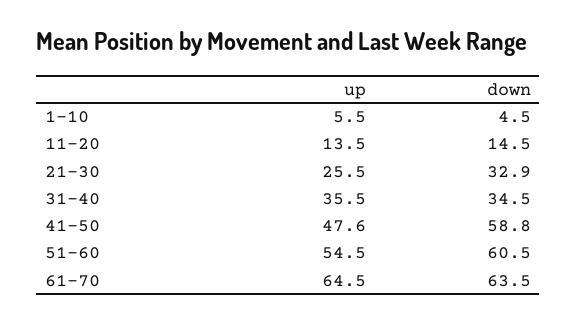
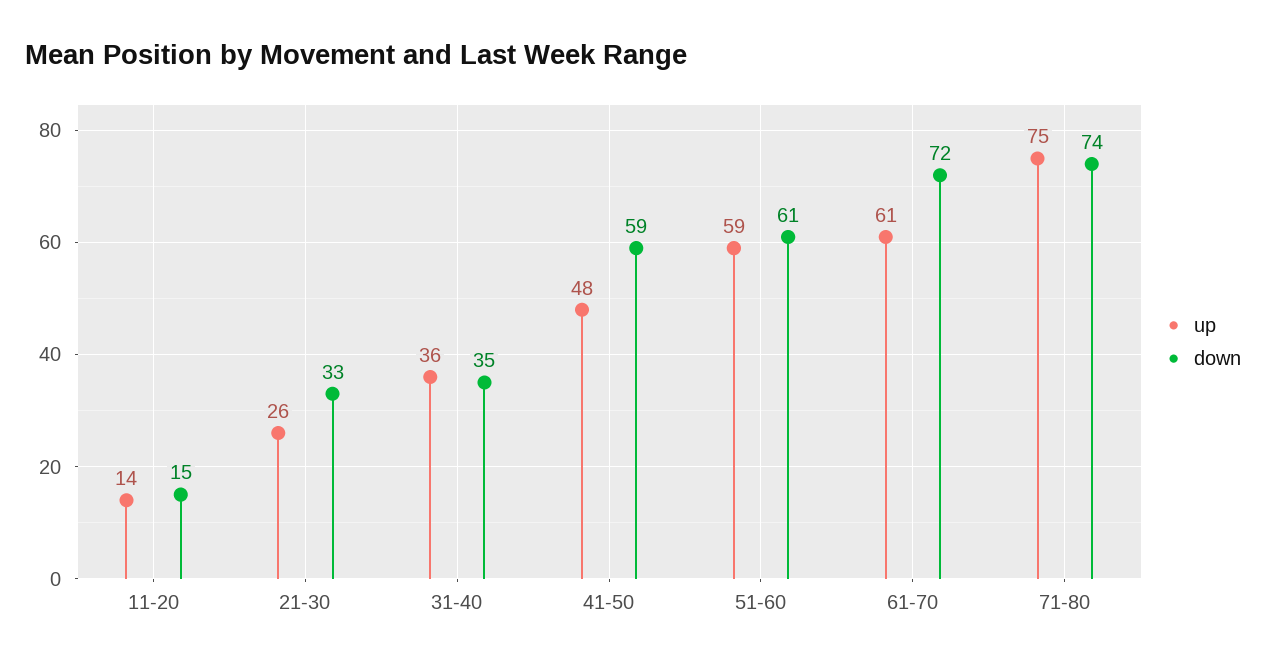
up, 1-10: 5.5 -> none
down, 1-10: 4.5 -> none
up, 51-60: 54.5 -> 59
up, 61-70: 64.5 -> 61
down, 61-70: 63.5 -> 72
up, 71-80: none -> 75
down, 71-80: none -> 74

